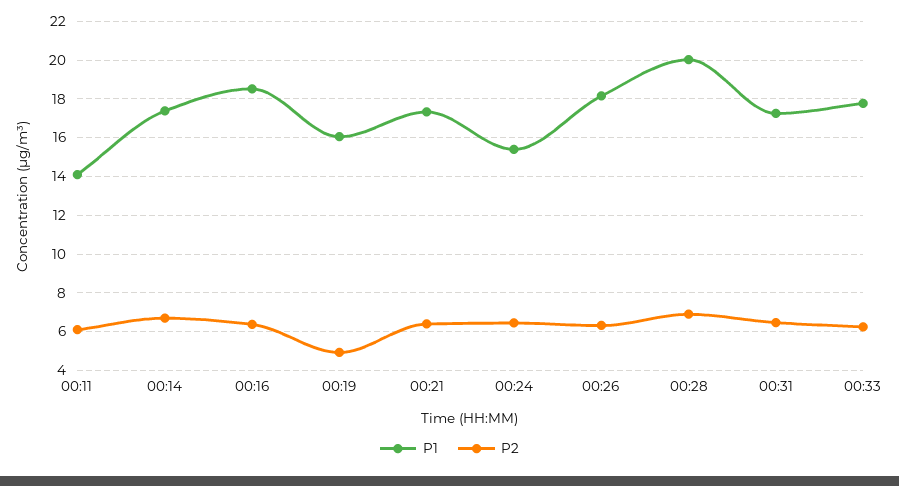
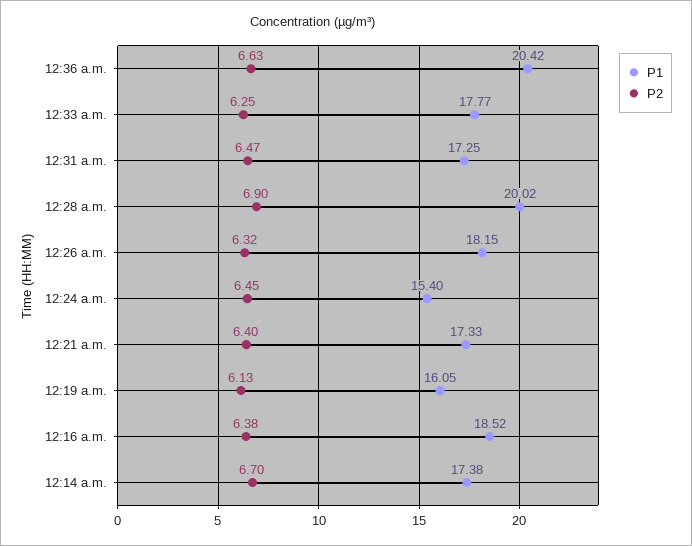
P1, 00:11: 14 -> none
P2, 00:11: 6 -> none
P2, 00:19: 5 -> 6.13
P1, 12:36 a.m.: none -> 20.42
P2, 12:36 a.m.: none -> 6.63

